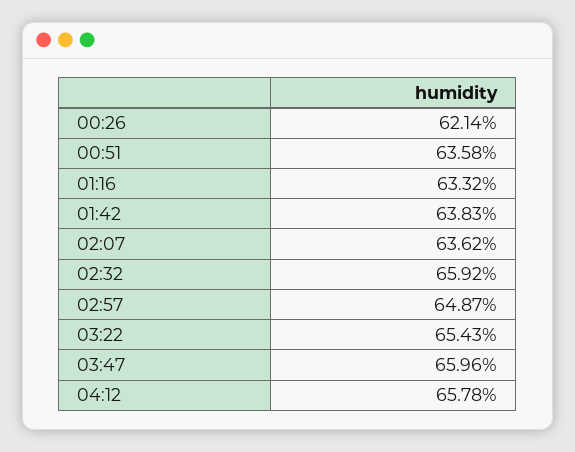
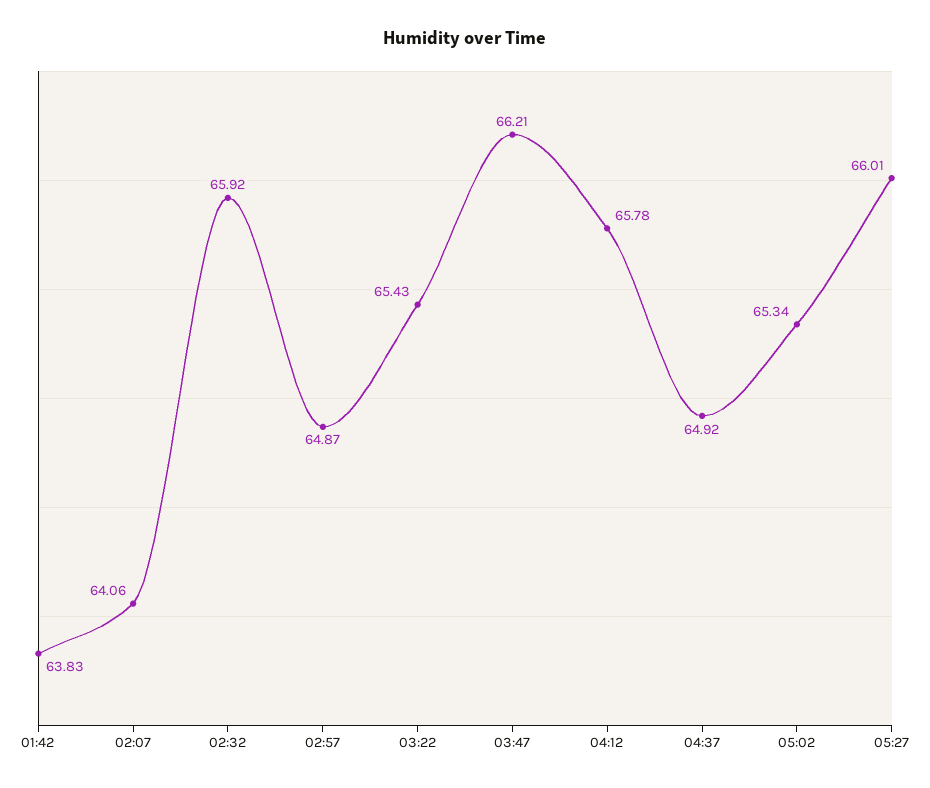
00:26: 62.14 -> none
00:51: 63.58 -> none
01:16: 63.32 -> none
02:07: 63.62 -> 64.06
03:47: 65.96 -> 66.21
04:37: none -> 64.92
05:02: none -> 65.34
05:27: none -> 66.01

